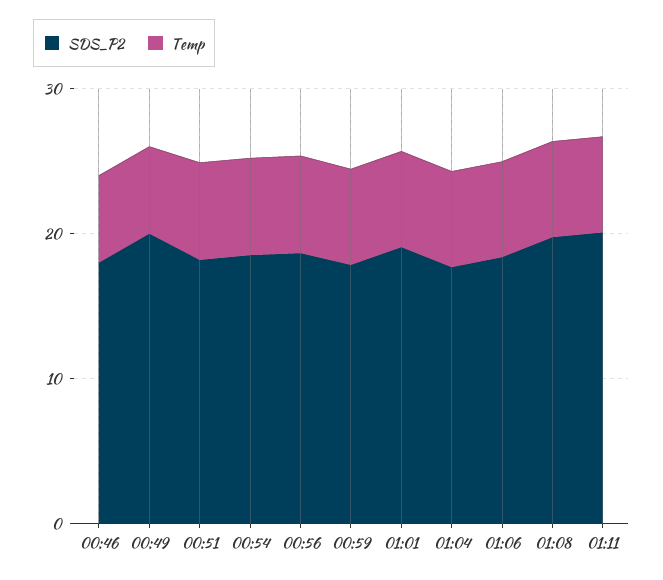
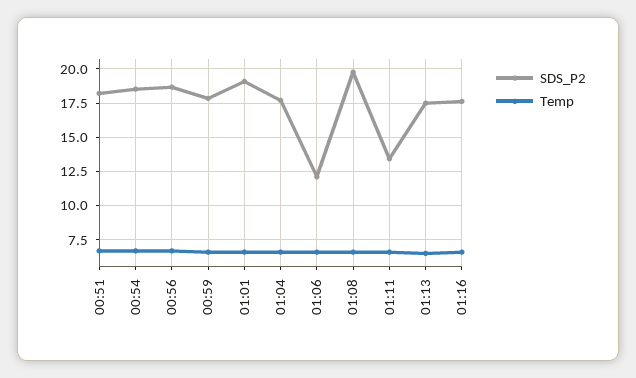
SDS_P2, 00:46: 18 -> none
Temp, 00:46: 6 -> none
SDS_P2, 00:49: 20 -> none
Temp, 00:49: 6 -> none
SDS_P2, 01:06: 18 -> 12
SDS_P2, 01:11: 20 -> 13.5
SDS_P2, 01:13: none -> 17.5
Temp, 01:13: none -> 6.5
SDS_P2, 01:16: none -> 17.5
Temp, 01:16: none -> 6.5

